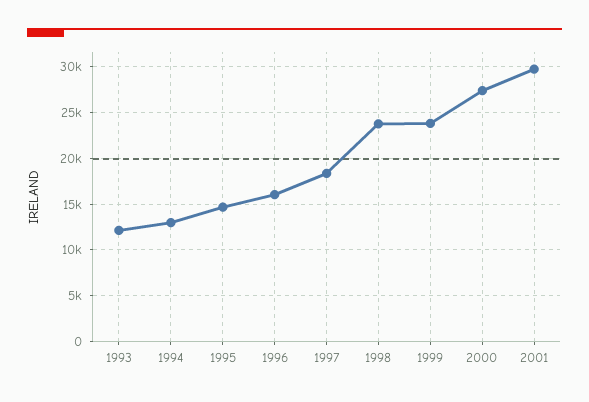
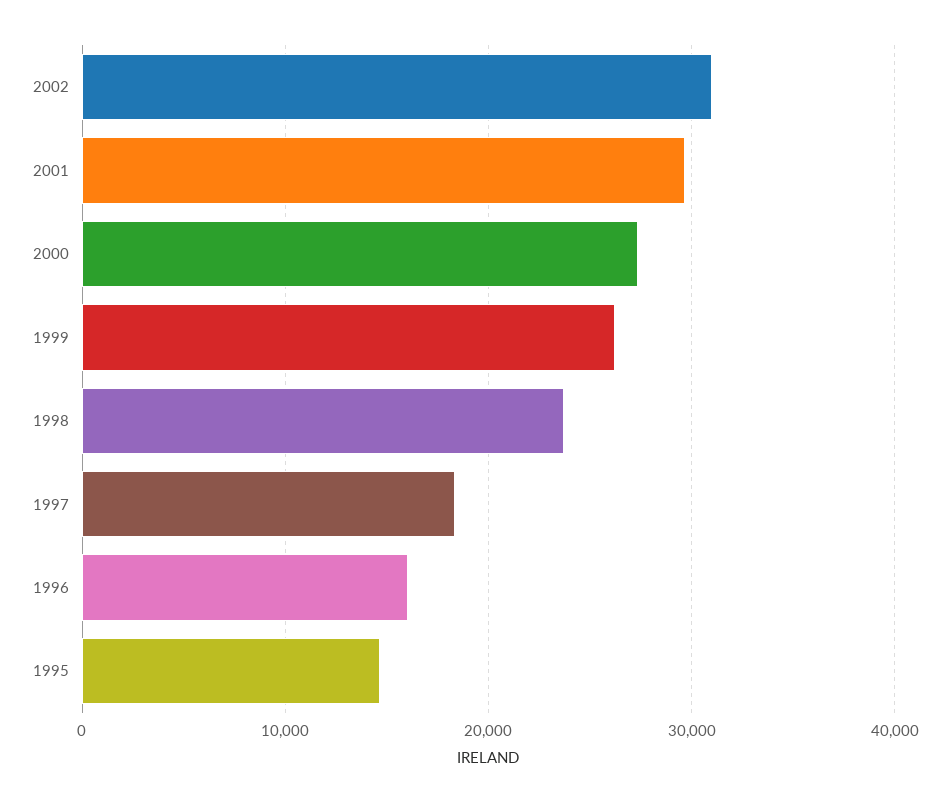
1993: 12000 -> none
1994: 13000 -> none
1999: 24000 -> 26000
2002: none -> 31000

